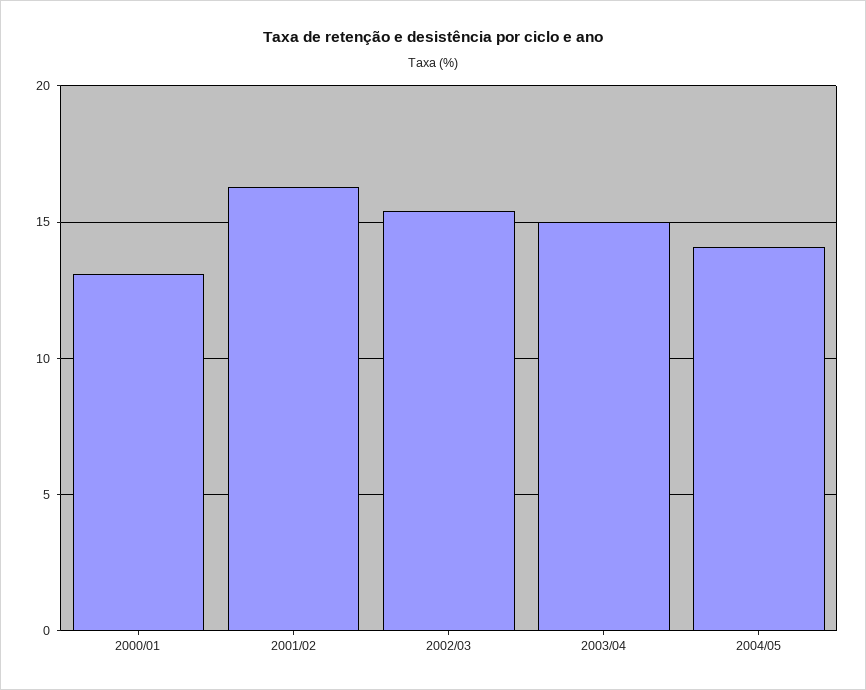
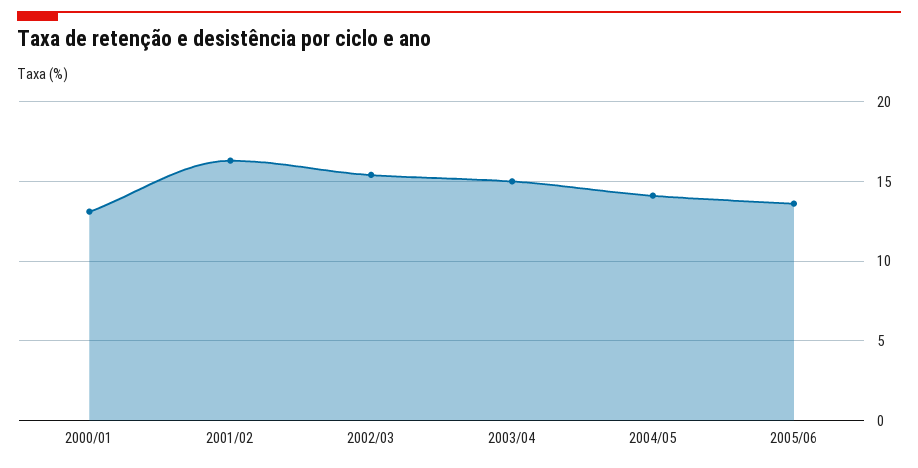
2005/06: none -> 13.5

